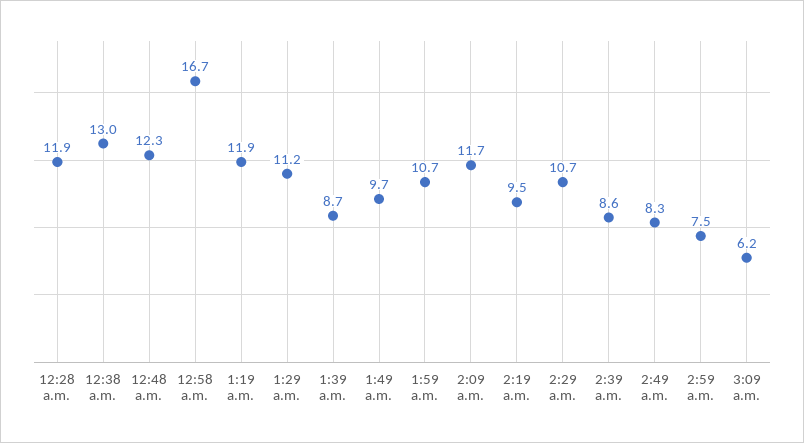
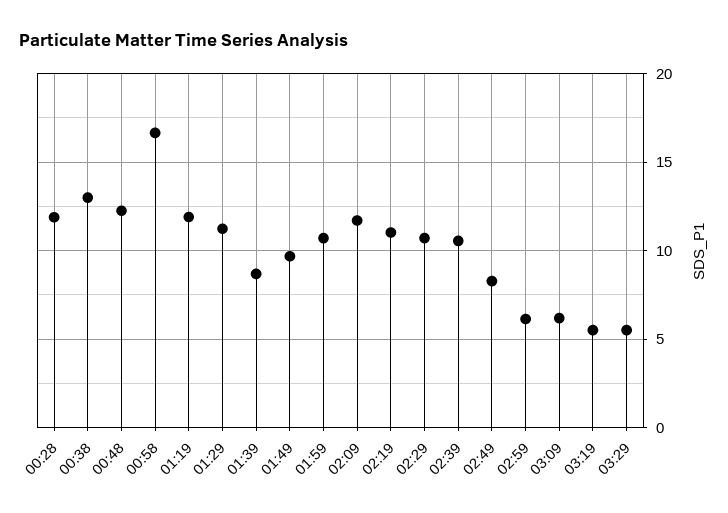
2:19 a.m.: 9.5 -> 11
2:39 a.m.: 8.6 -> 10.5
2:59 a.m.: 7.5 -> 6
03:19: none -> 5.5
03:29: none -> 5.5

